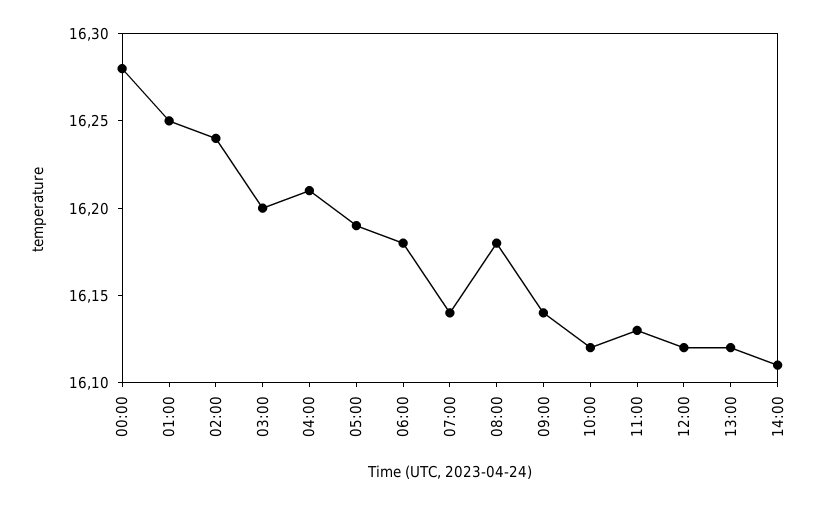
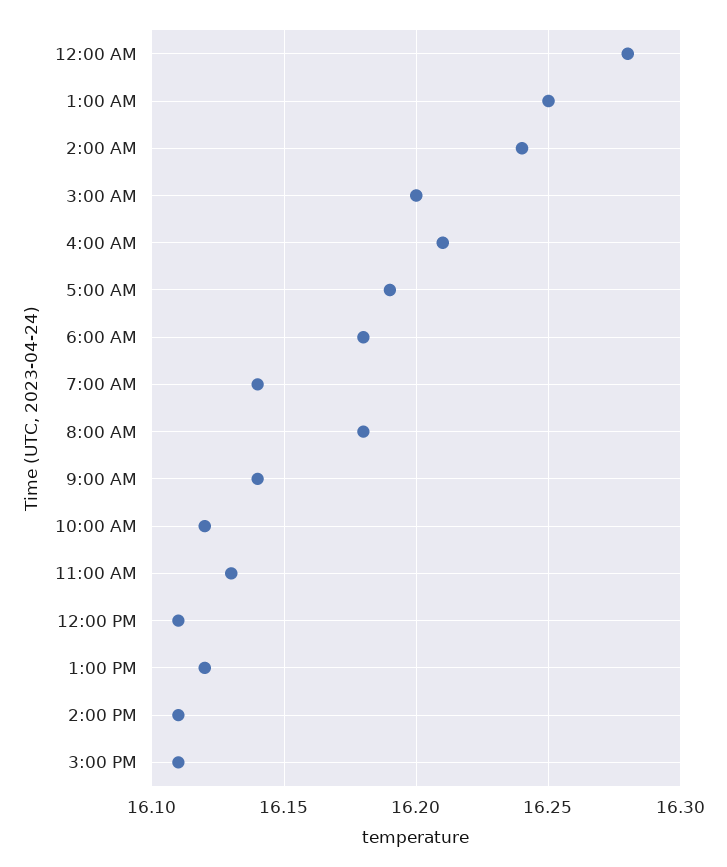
12:00: 16.12 -> 16.11
3:00 PM: none -> 16.11

